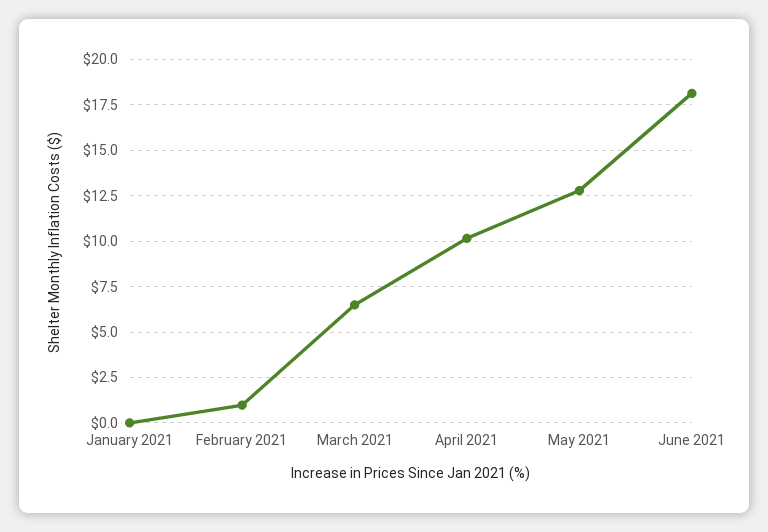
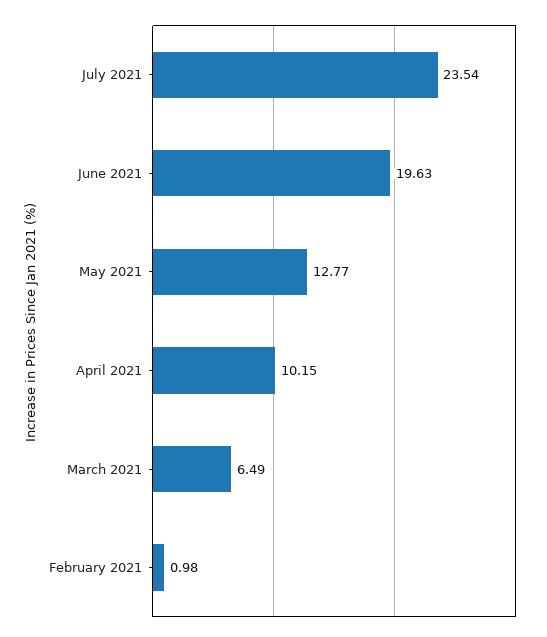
January 2021: 0 -> none
June 2021: 18 -> 19.63
July 2021: none -> 23.54

